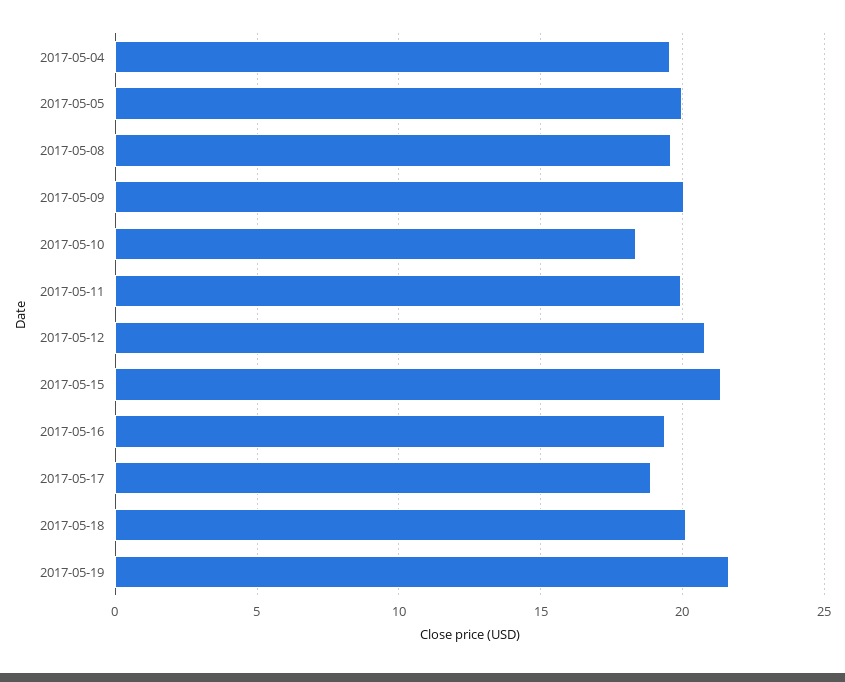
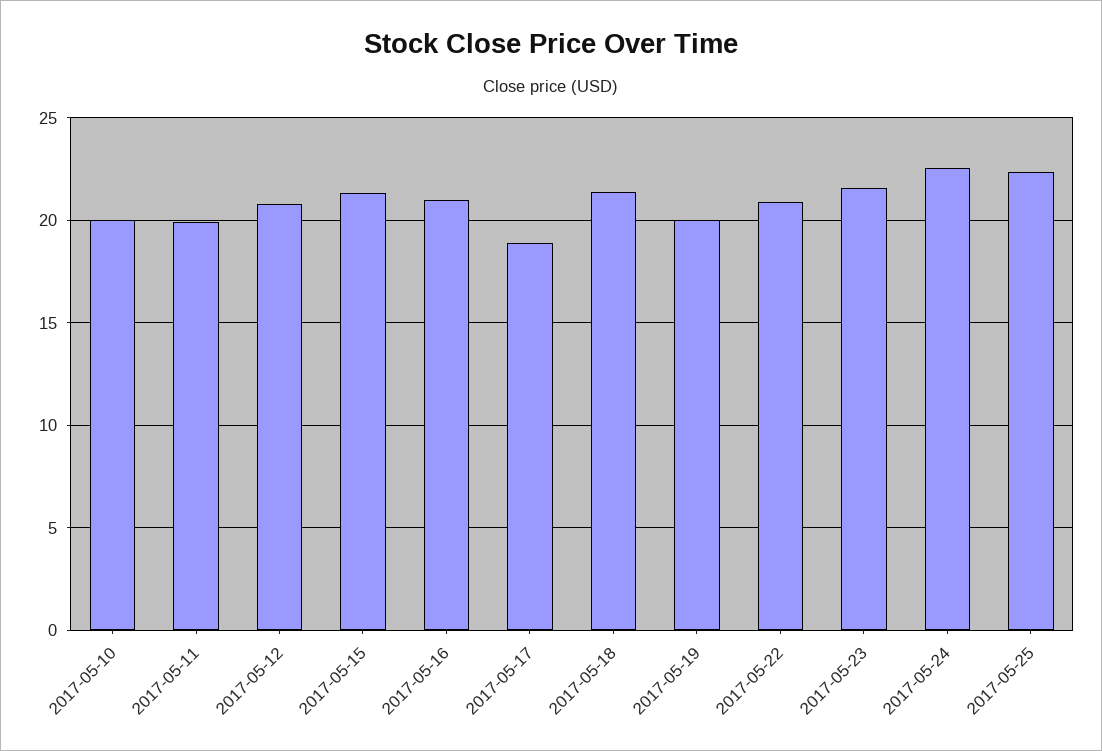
2017-05-04: 19.5 -> none
2017-05-05: 20 -> none
2017-05-08: 19.5 -> none
2017-05-09: 20 -> none
2017-05-10: 18.5 -> 20
2017-05-16: 19.5 -> 21
2017-05-18: 20 -> 21.5
2017-05-19: 21.5 -> 20
2017-05-22: none -> 21
2017-05-23: none -> 21.5
2017-05-24: none -> 22.5
2017-05-25: none -> 22.5

